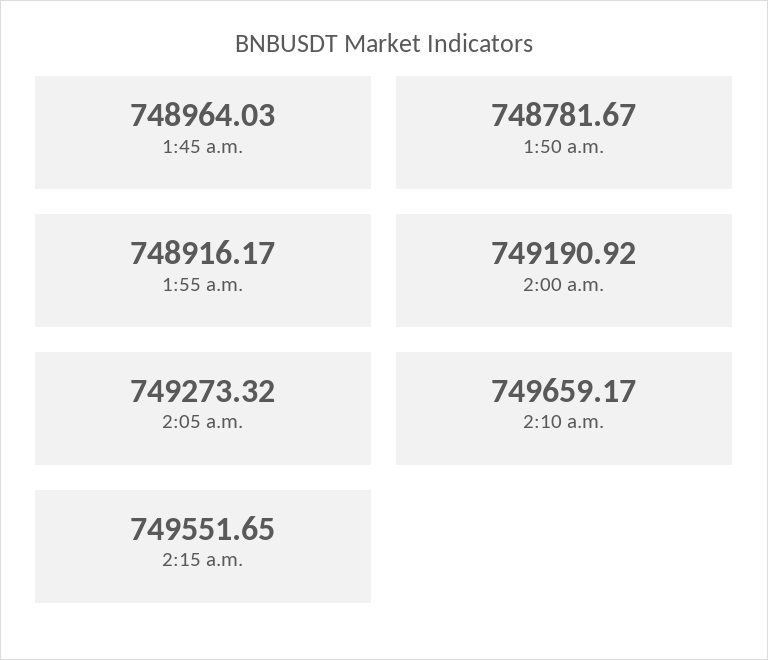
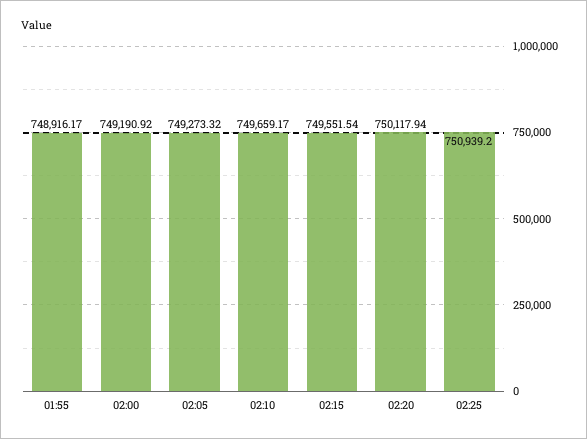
1:45 a.m.: 748964.03 -> none
1:50 a.m.: 748781.67 -> none
2:15 a.m.: 749551.65 -> 749551.54
02:20: none -> 750117.94
02:25: none -> 750939.2

